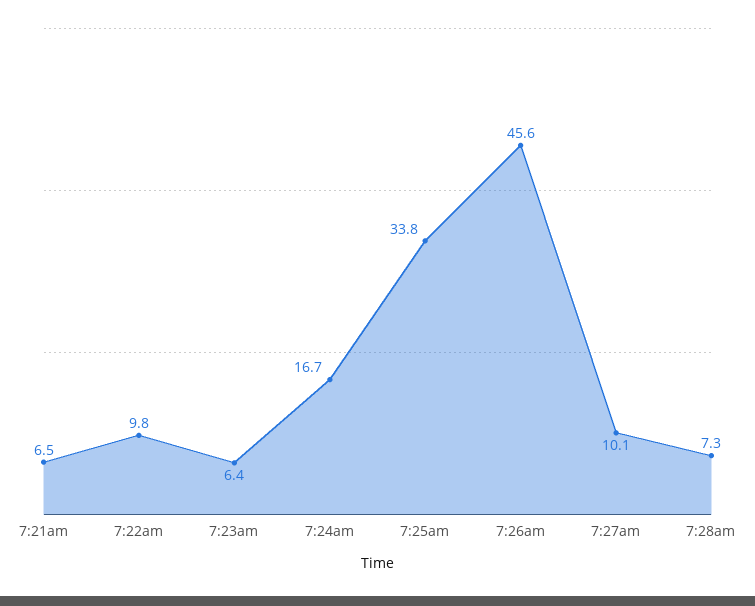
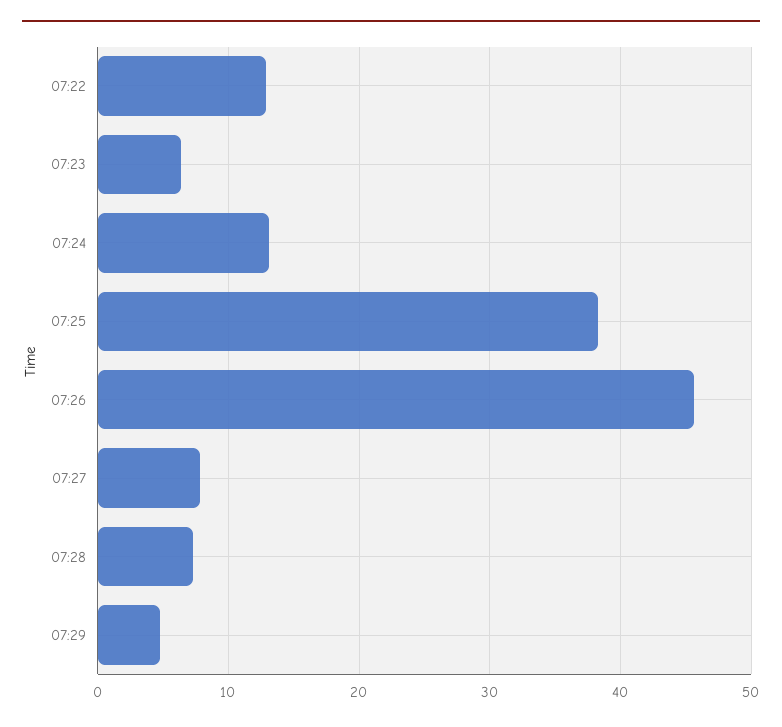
7:21am: 6.5 -> none
7:22am: 9.8 -> 13
7:24am: 16.7 -> 13
7:25am: 33.8 -> 38
7:27am: 10.1 -> 8
07:29: none -> 5

